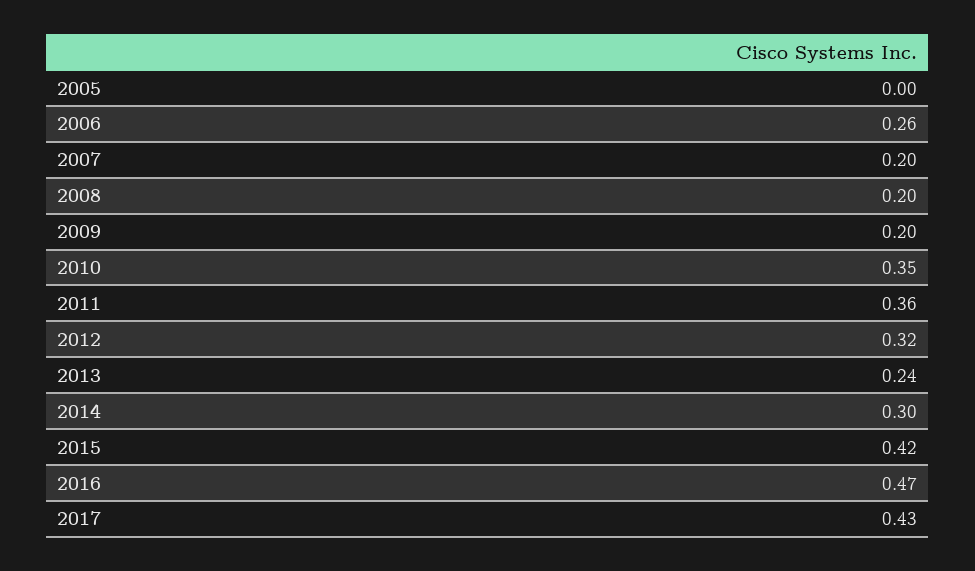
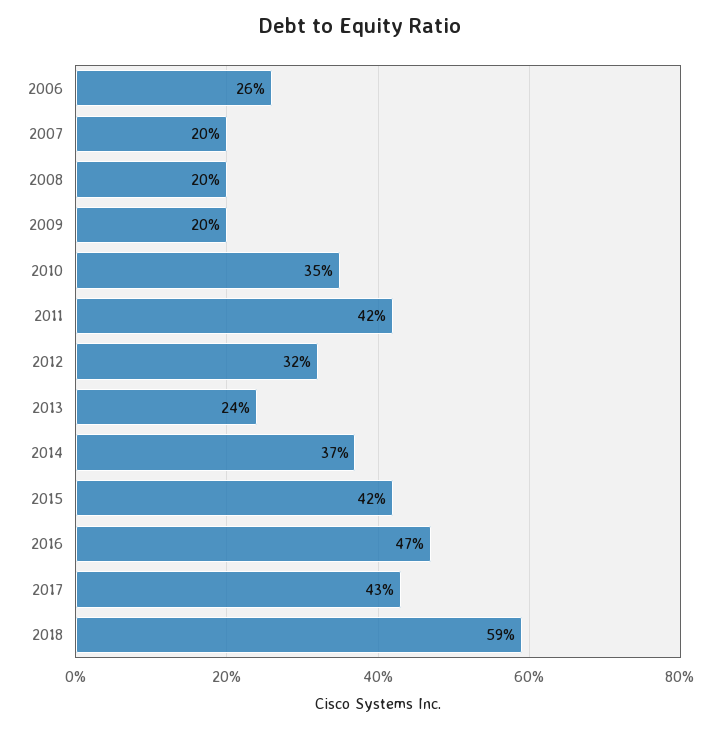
2005: 0 -> none
2011: 0.36 -> 0.42
2014: 0.3 -> 0.37
2018: none -> 0.59

